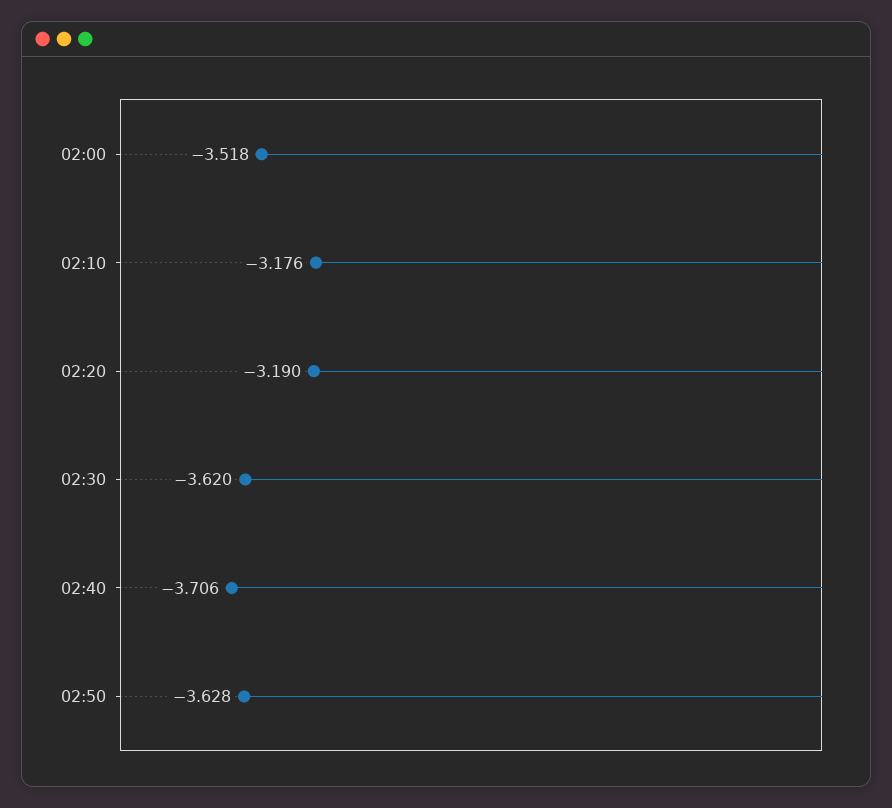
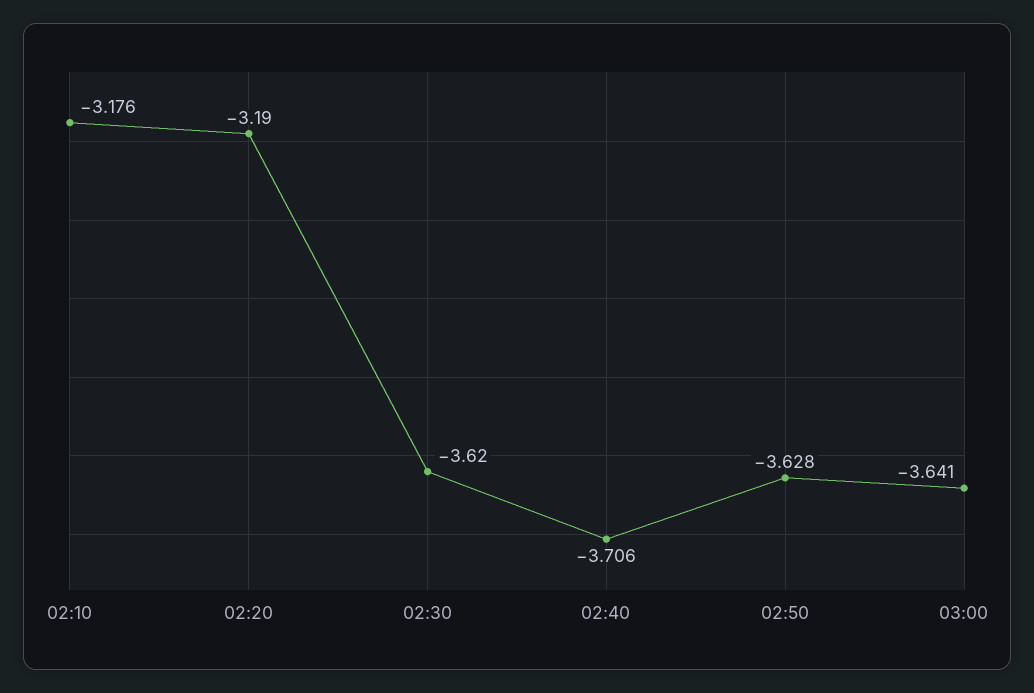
02:00: -3.518 -> none
03:00: none -> -3.641

